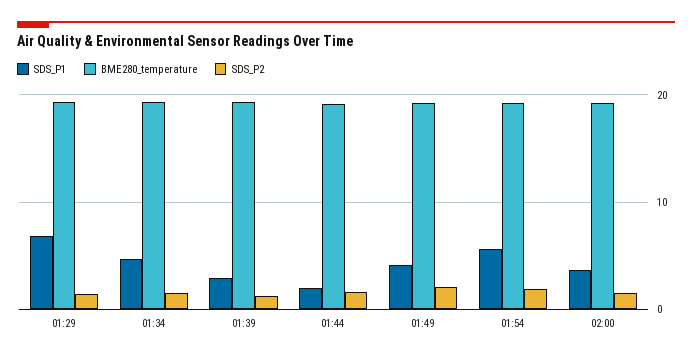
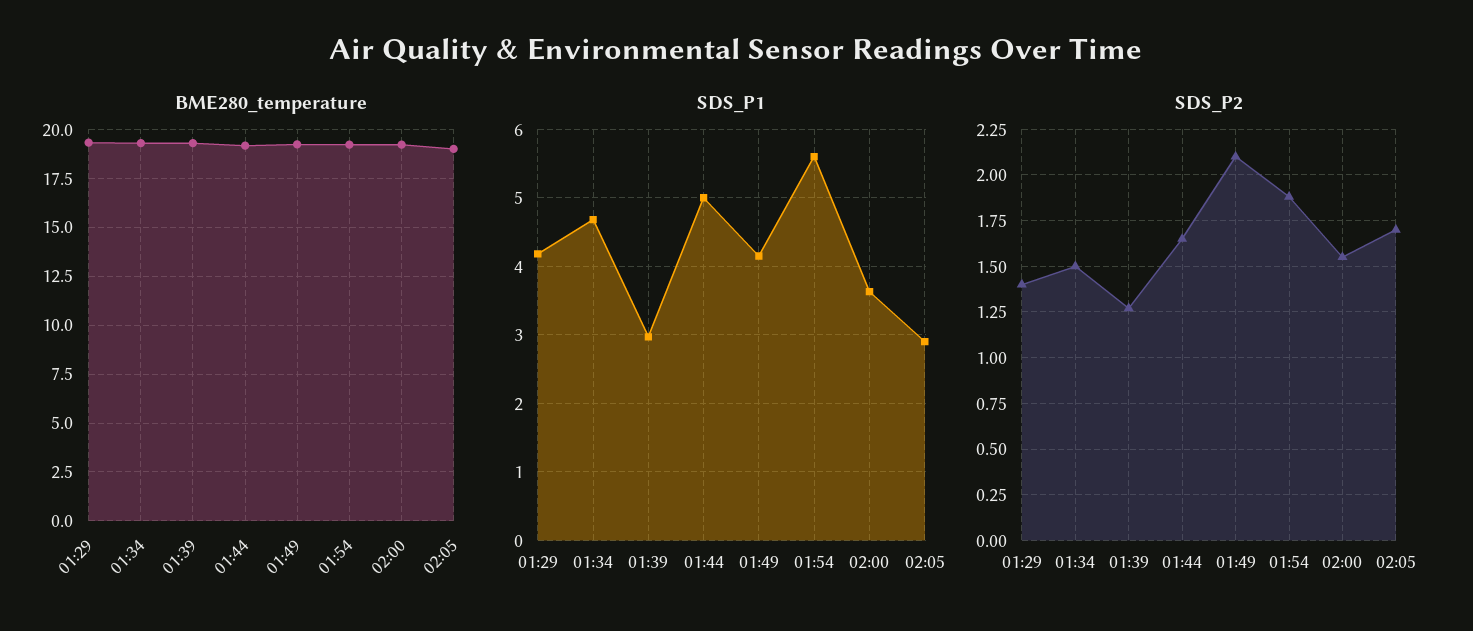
SDS_P1, 01:29: 7 -> 4.2
SDS_P1, 01:44: 2 -> 5
BME280_temperature, 02:05: none -> 19
SDS_P1, 02:05: none -> 2.9
SDS_P2, 02:05: none -> 1.7

